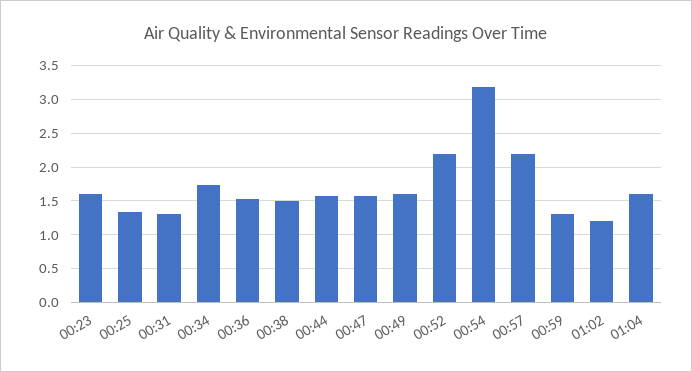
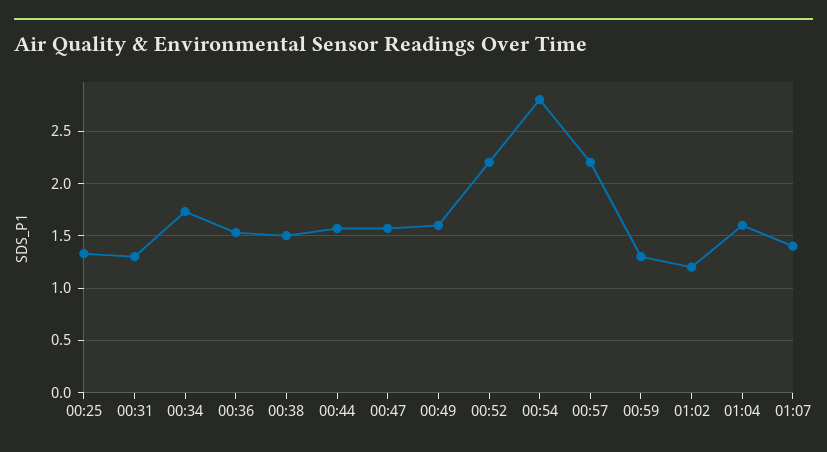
00:23: 1.6 -> none
00:54: 3.2 -> 2.8
01:07: none -> 1.4

